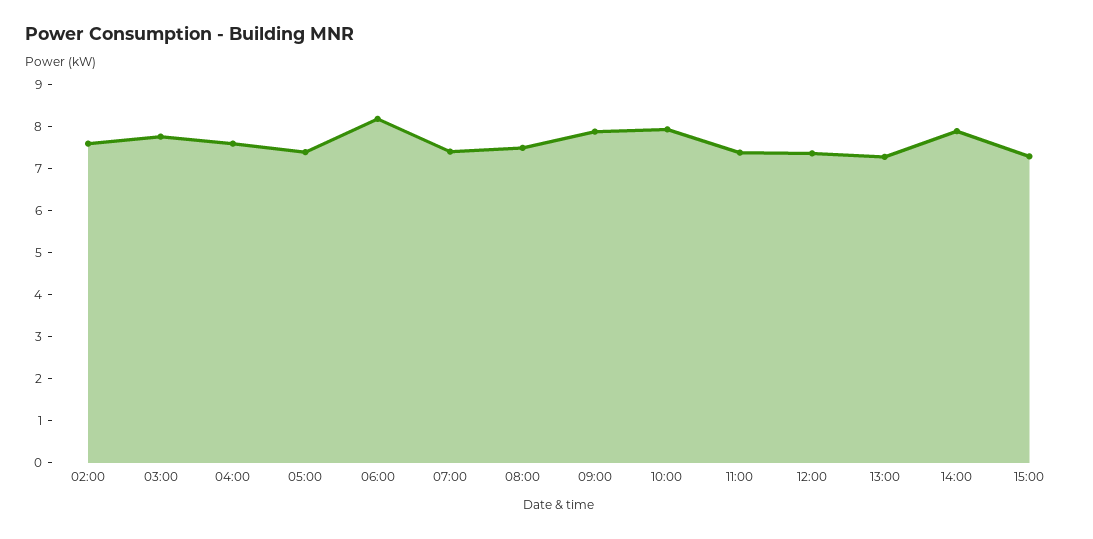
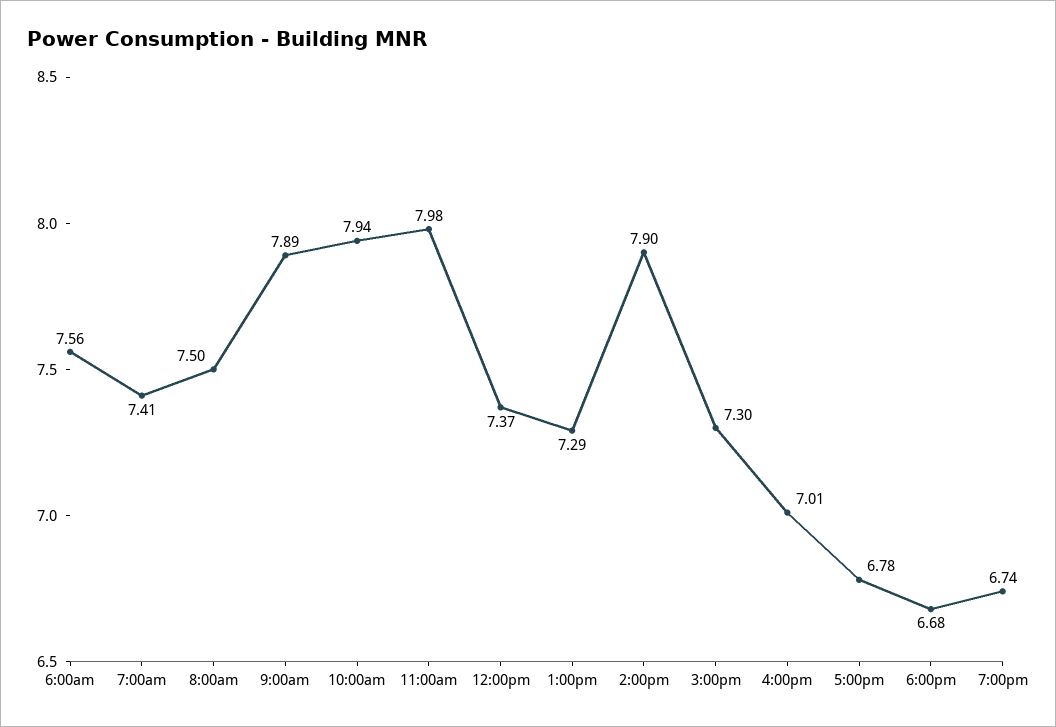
02:00: 7.6 -> none
03:00: 7.8 -> none
04:00: 7.6 -> none
05:00: 7.4 -> none
06:00: 8.2 -> 7.56
11:00: 7.4 -> 7.98
4:00pm: none -> 7.01
5:00pm: none -> 6.78
6:00pm: none -> 6.68
7:00pm: none -> 6.74

